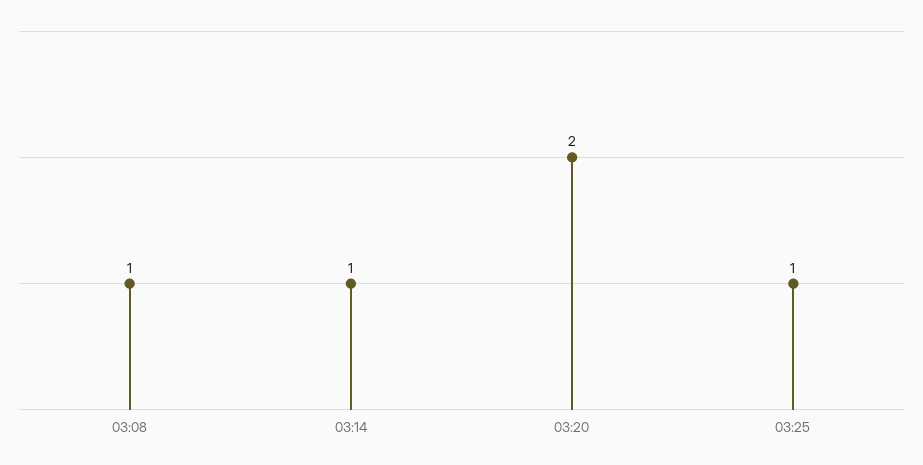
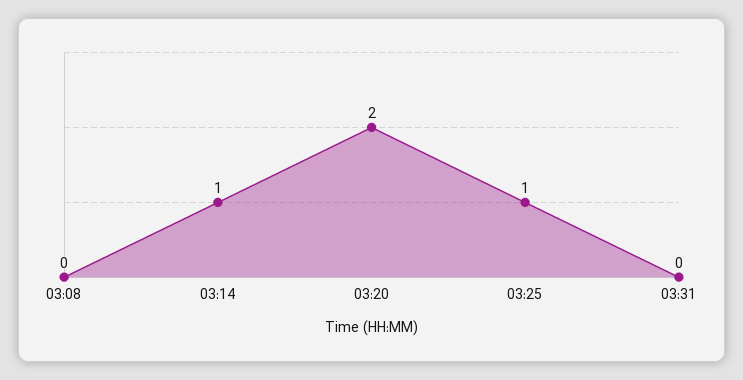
03:08: 1 -> 0
03:31: none -> 0

